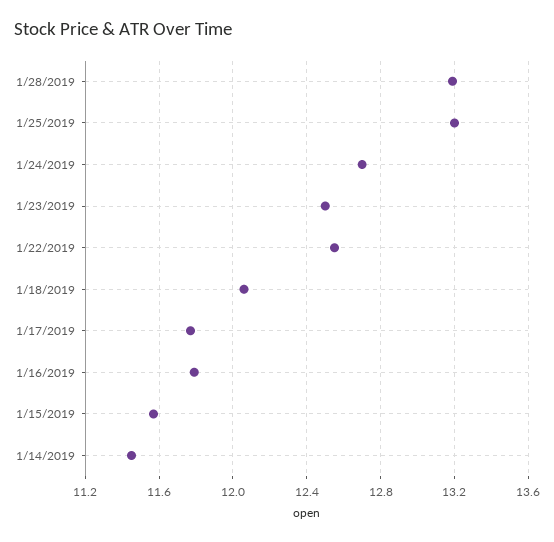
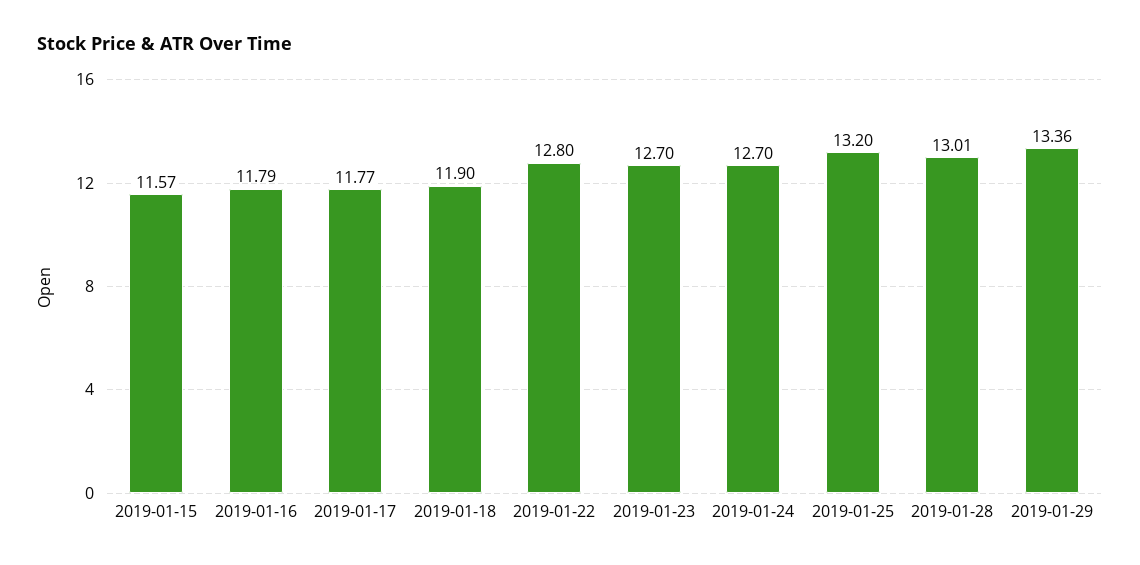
1/28/2019: 13.2 -> 13.01
1/23/2019: 12.5 -> 12.7
1/22/2019: 12.55 -> 12.8
1/18/2019: 12.05 -> 11.9
1/14/2019: 11.45 -> none
2019-01-29: none -> 13.36

